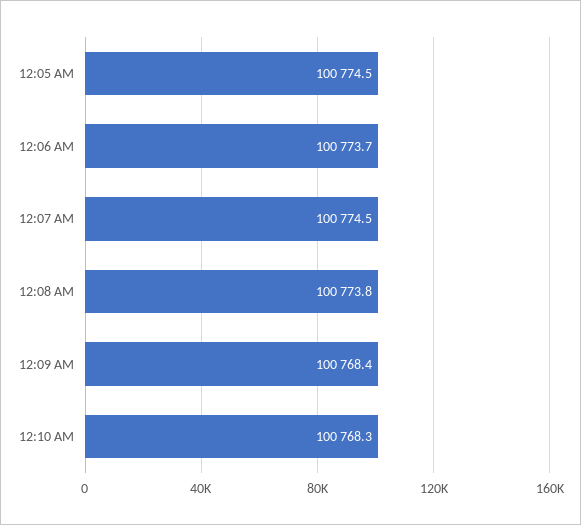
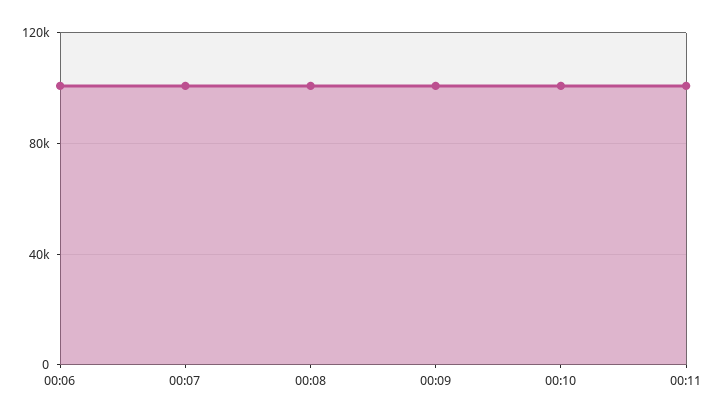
12:05 AM: 100774.5 -> none
00:11: none -> 100000

